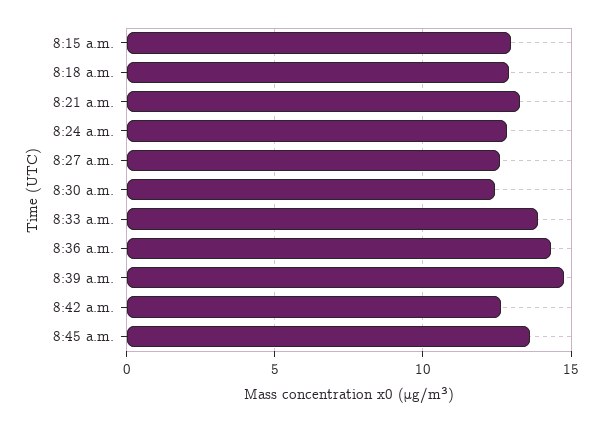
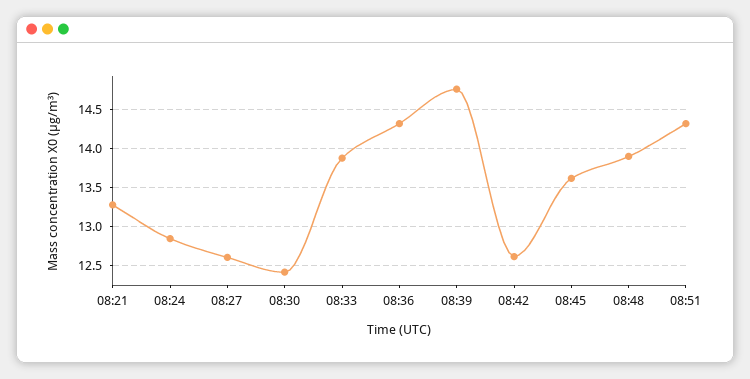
8:15 a.m.: 13 -> none
8:18 a.m.: 13 -> none
08:48: none -> 13.9
08:51: none -> 14.3

